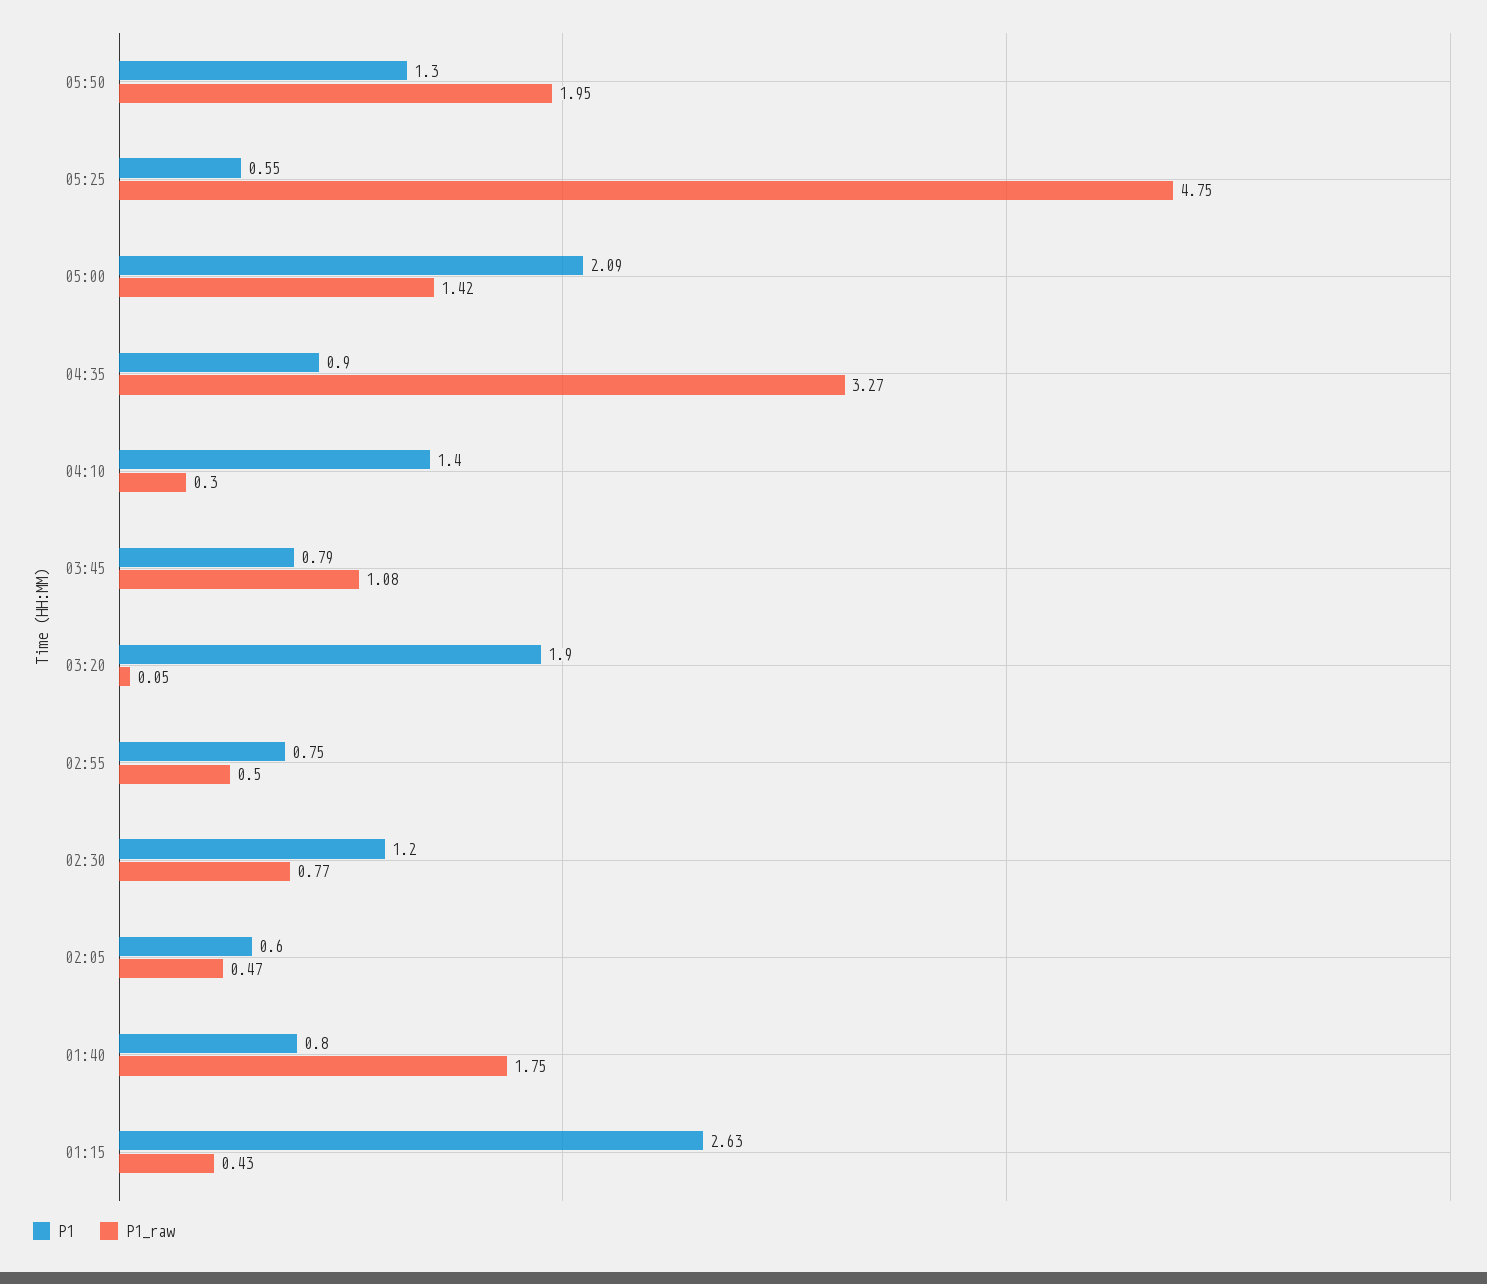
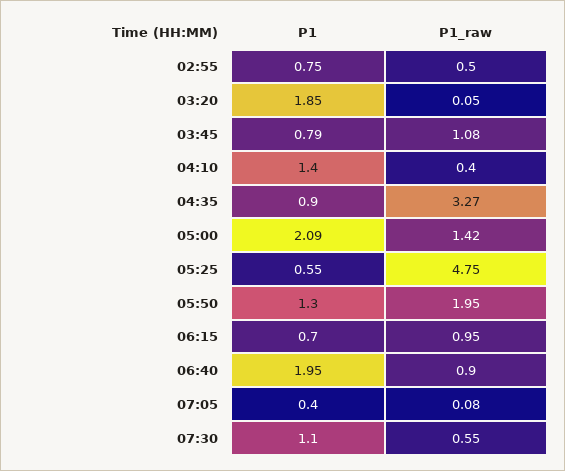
P1_raw, 04:10: 0.3 -> 0.4
P1, 03:20: 1.9 -> 1.85
P1, 02:30: 1.2 -> none
P1_raw, 02:30: 0.77 -> none
P1, 02:05: 0.6 -> none
P1_raw, 02:05: 0.47 -> none
P1, 01:40: 0.8 -> none
P1_raw, 01:40: 1.75 -> none
P1, 01:15: 2.63 -> none
P1_raw, 01:15: 0.43 -> none
P1, 06:15: none -> 0.7
P1_raw, 06:15: none -> 0.95
P1, 06:40: none -> 1.95
P1_raw, 06:40: none -> 0.9
P1, 07:05: none -> 0.4
P1_raw, 07:05: none -> 0.08
P1, 07:30: none -> 1.1
P1_raw, 07:30: none -> 0.55

